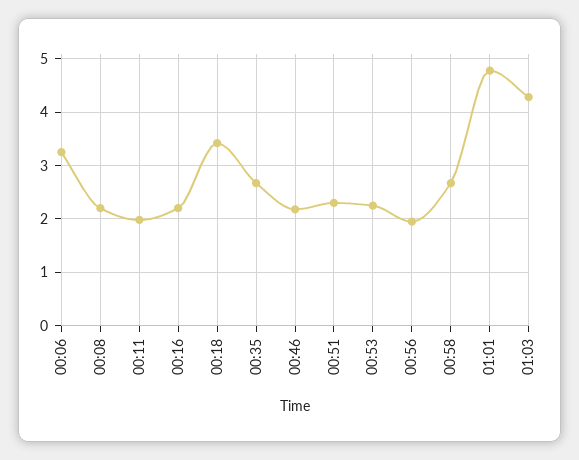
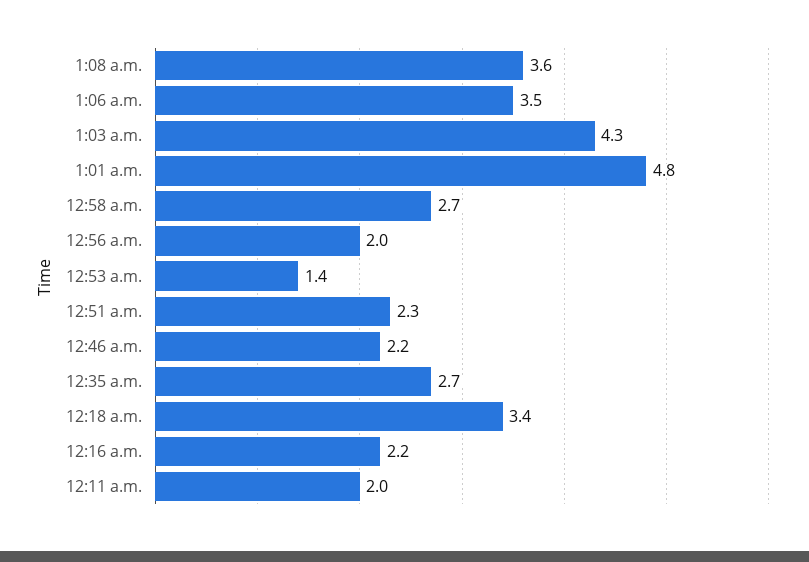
00:06: 3.2 -> none
00:08: 2.2 -> none
00:53: 2.2 -> 1.4
1:08 a.m.: none -> 3.6
1:06 a.m.: none -> 3.5

